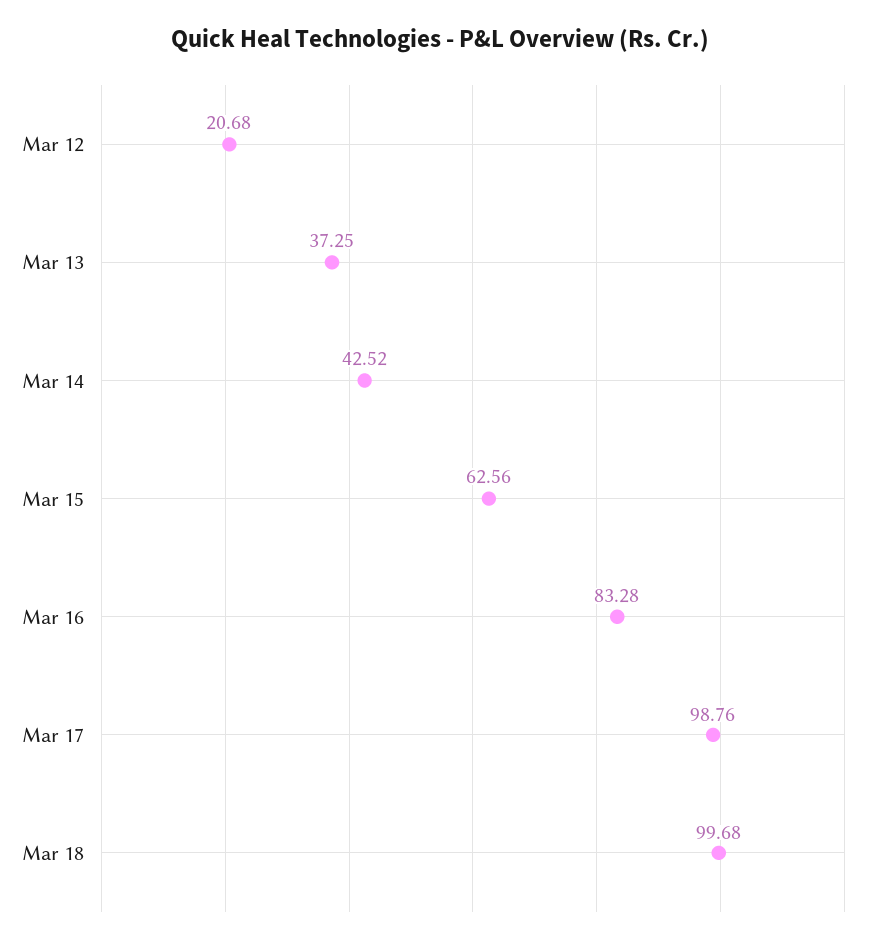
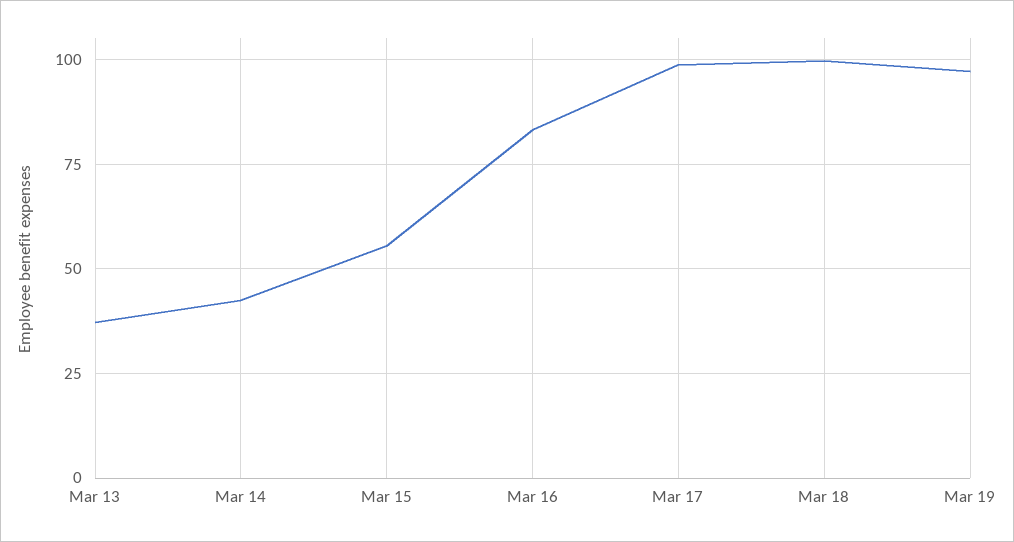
Mar 12: 20.68 -> none
Mar 15: 62.56 -> 55
Mar 19: none -> 97.5

